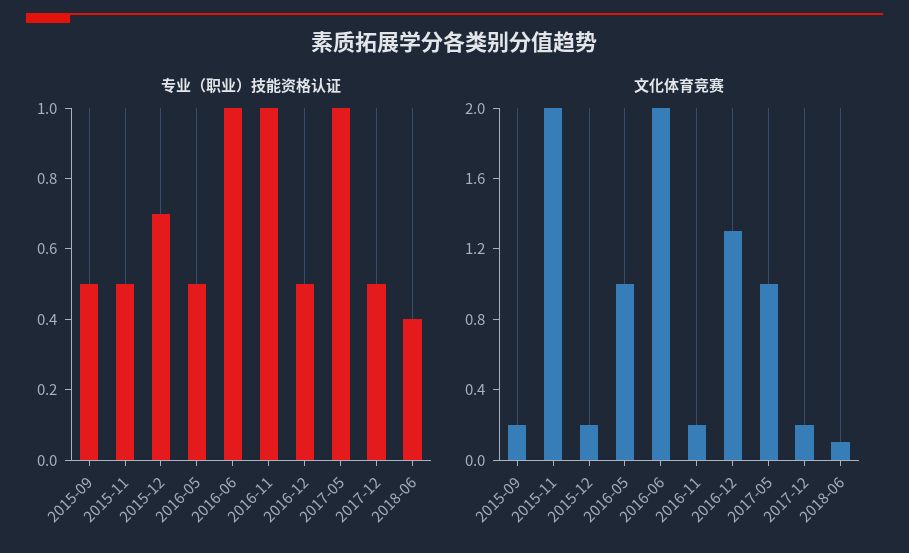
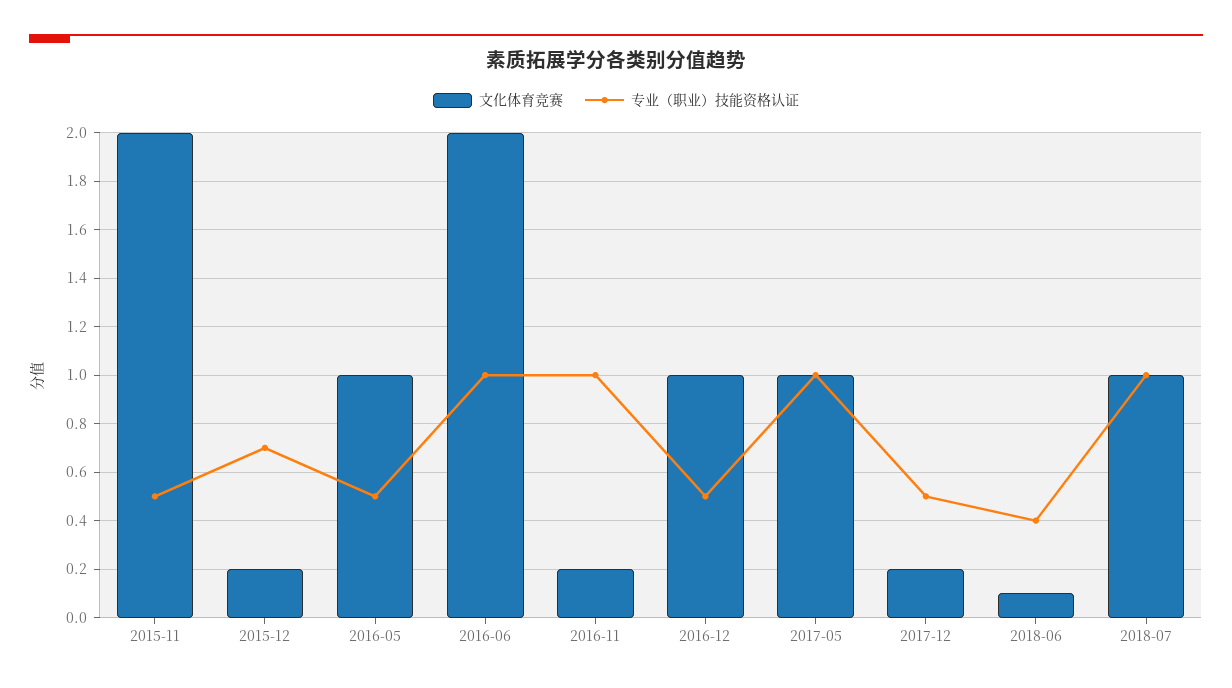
专业（职业）技能资格认证, 2015-09: 0.5 -> none
文化体育竞赛, 2015-09: 0.2 -> none
文化体育竞赛, 2016-12: 1.3 -> 1
文化体育竞赛, 2018-07: none -> 1
专业（职业）技能资格认证, 2018-07: none -> 1

